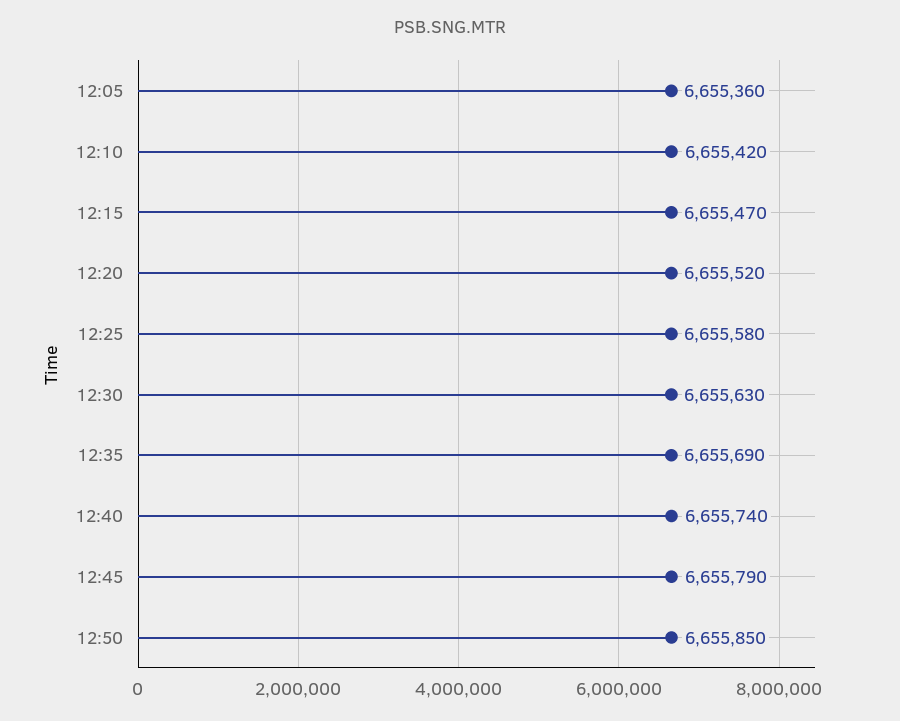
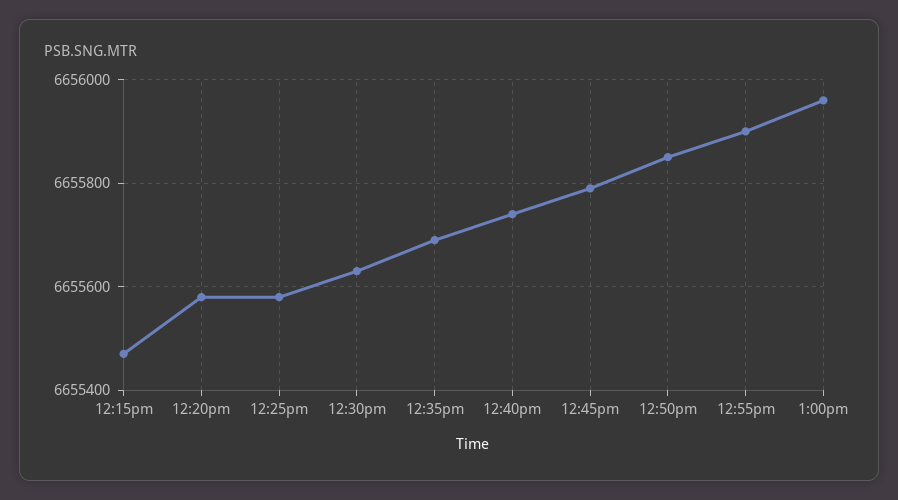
12:05: 6655360 -> none
12:10: 6655420 -> none
12:20: 6655520 -> 6655580
12:55pm: none -> 6655900
1:00pm: none -> 6655960

